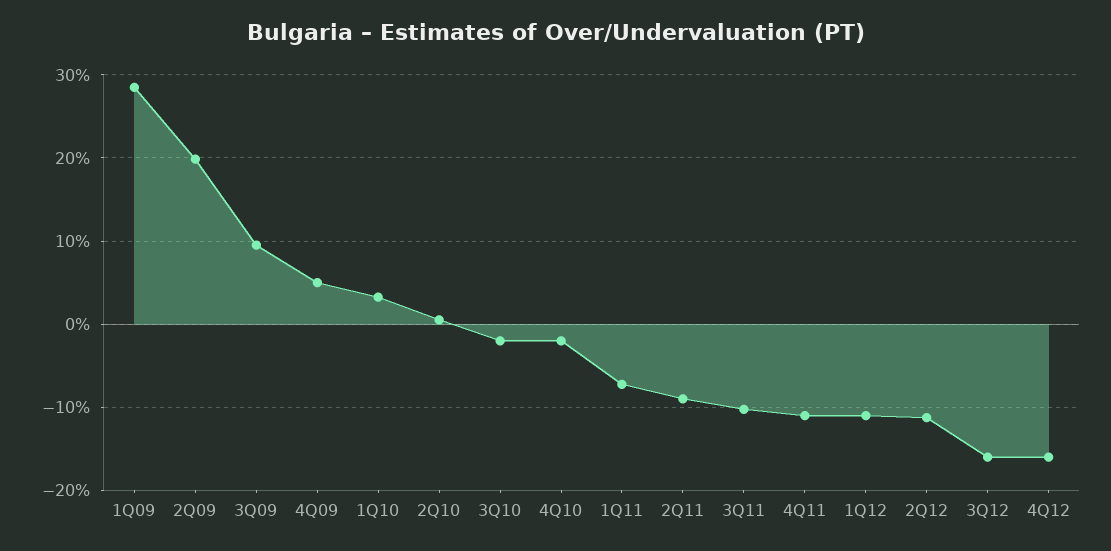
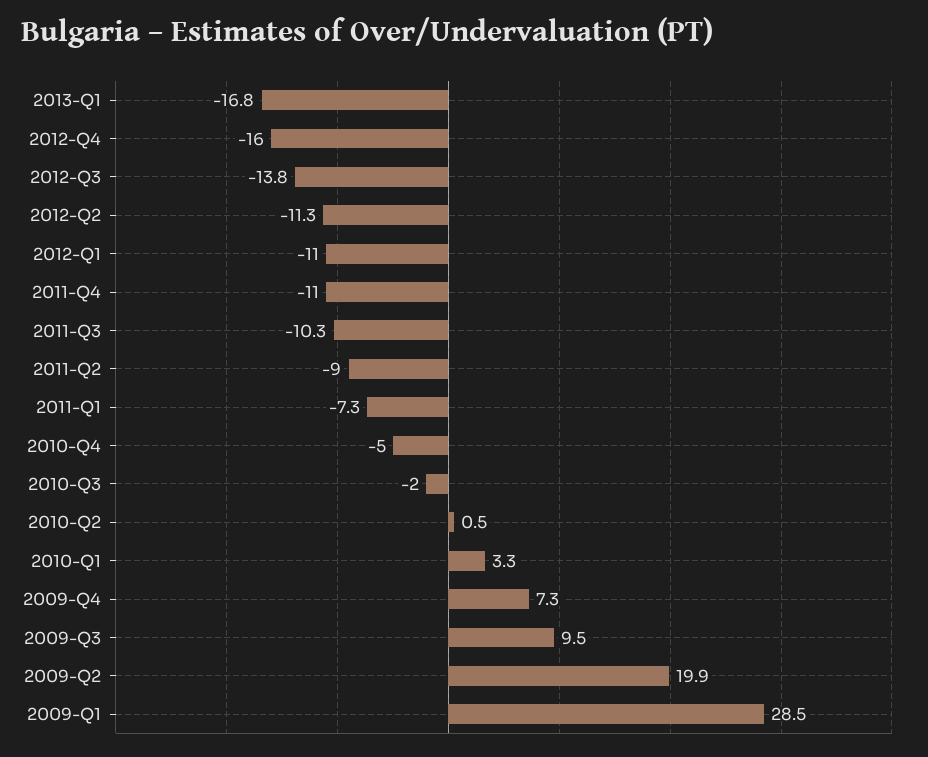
4Q09: 5 -> 7.3
4Q10: -2 -> -5
3Q12: -16 -> -13.8
2013-Q1: none -> -16.8

